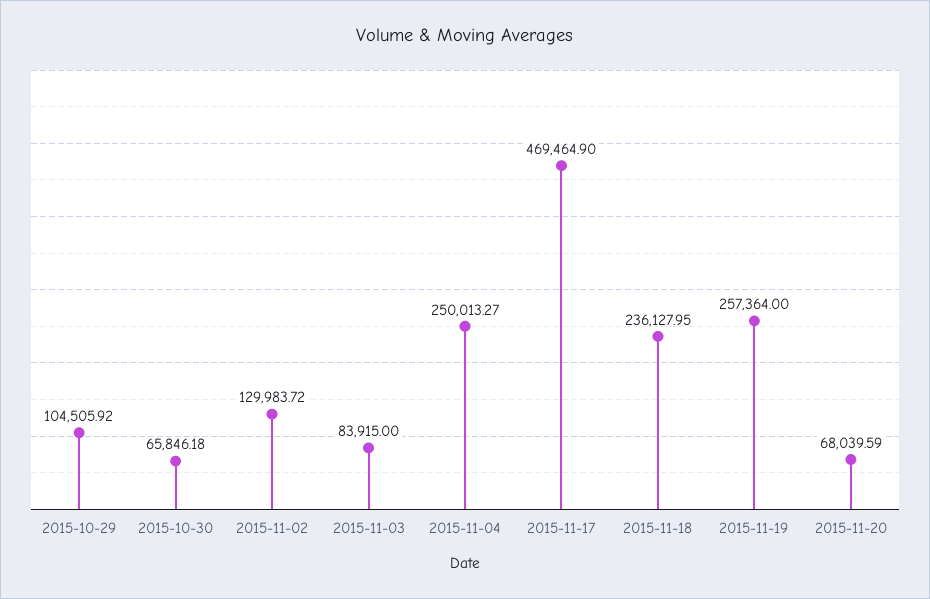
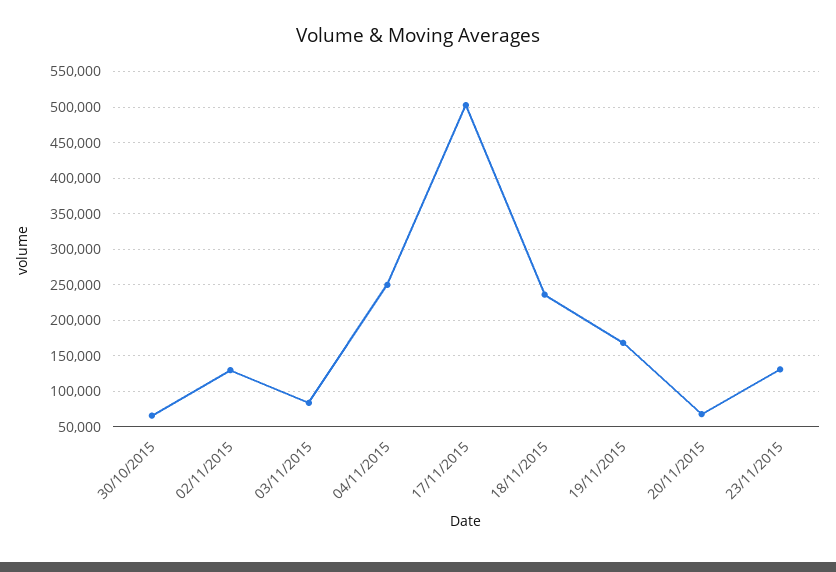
2015-10-29: 104505.92 -> none
2015-11-17: 469464.9 -> 500000
2015-11-19: 257364 -> 170000
23/11/2015: none -> 130000

